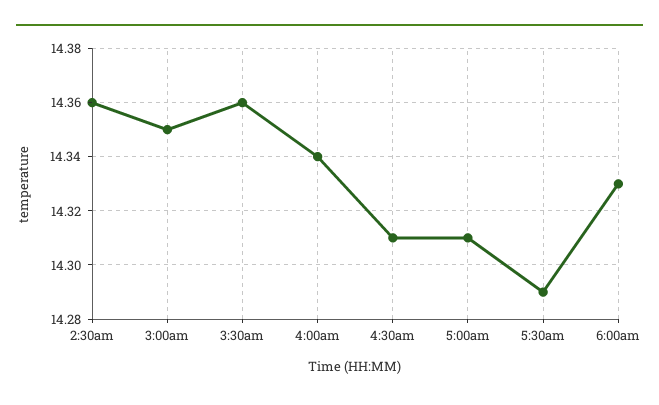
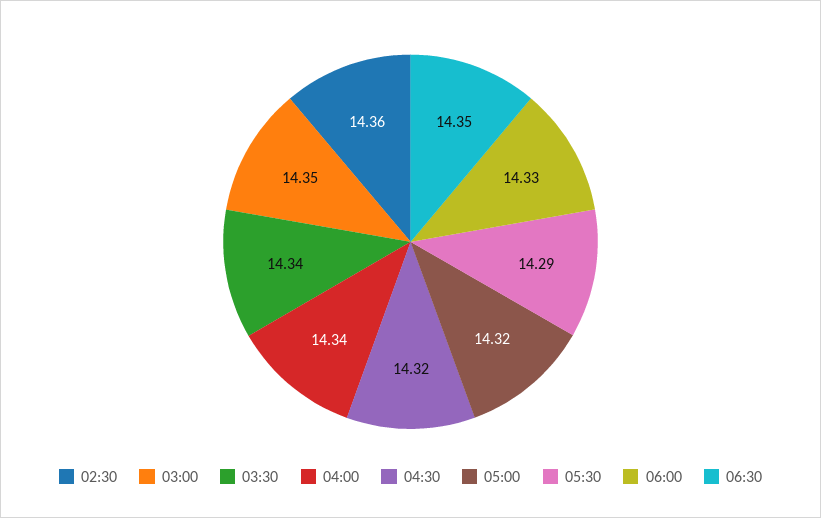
3:30am: 14.36 -> 14.34
4:30am: 14.31 -> 14.32
5:00am: 14.31 -> 14.32
06:30: none -> 14.35

